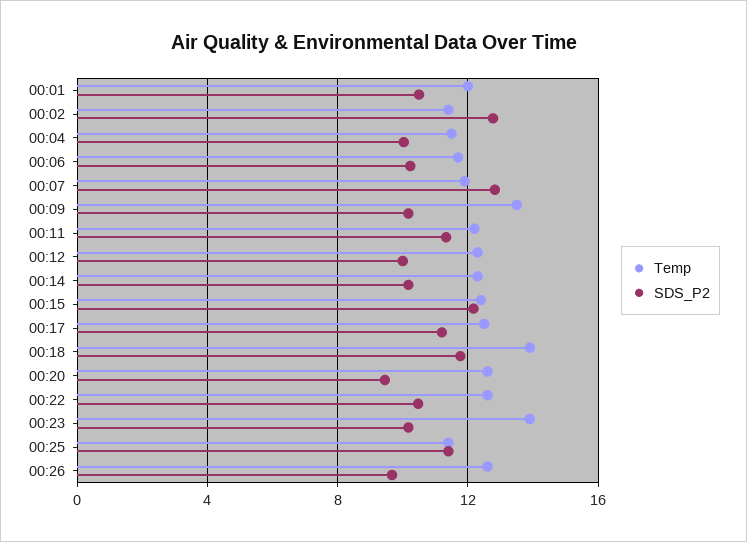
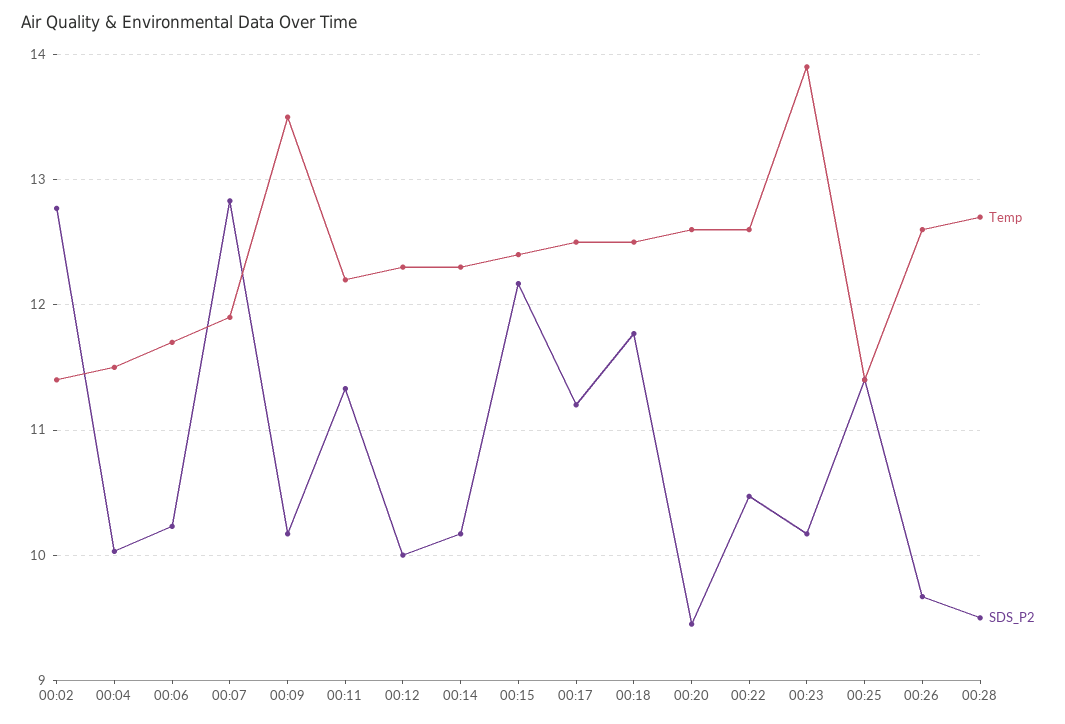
Temp, 00:01: 12 -> none
SDS_P2, 00:01: 10.5 -> none
Temp, 00:18: 14 -> 12.5
Temp, 00:28: none -> 12.7
SDS_P2, 00:28: none -> 9.5

